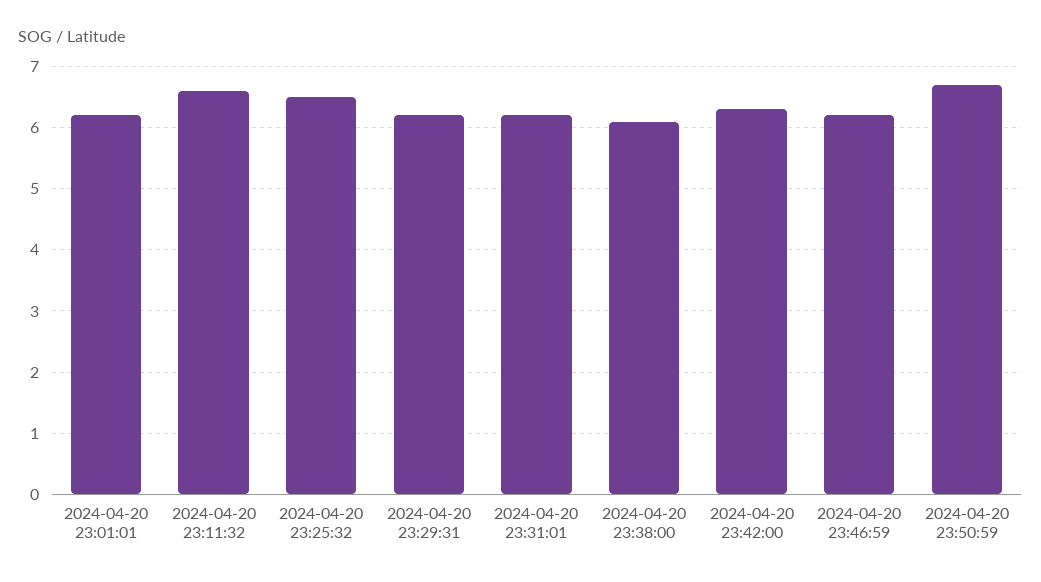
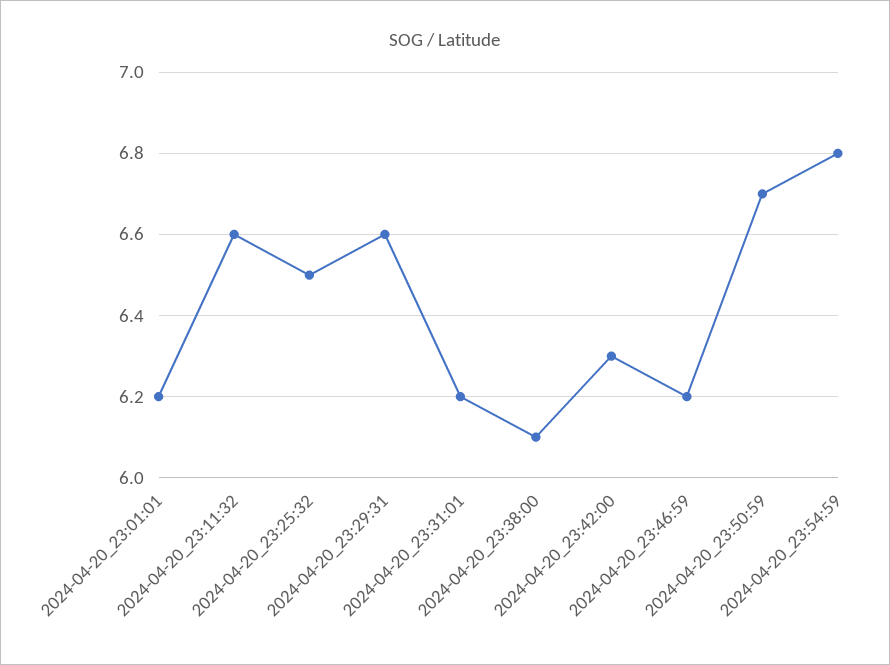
2024-04-20 23:29:31: 6.2 -> 6.6
2024-04-20_23:54:59: none -> 6.8

